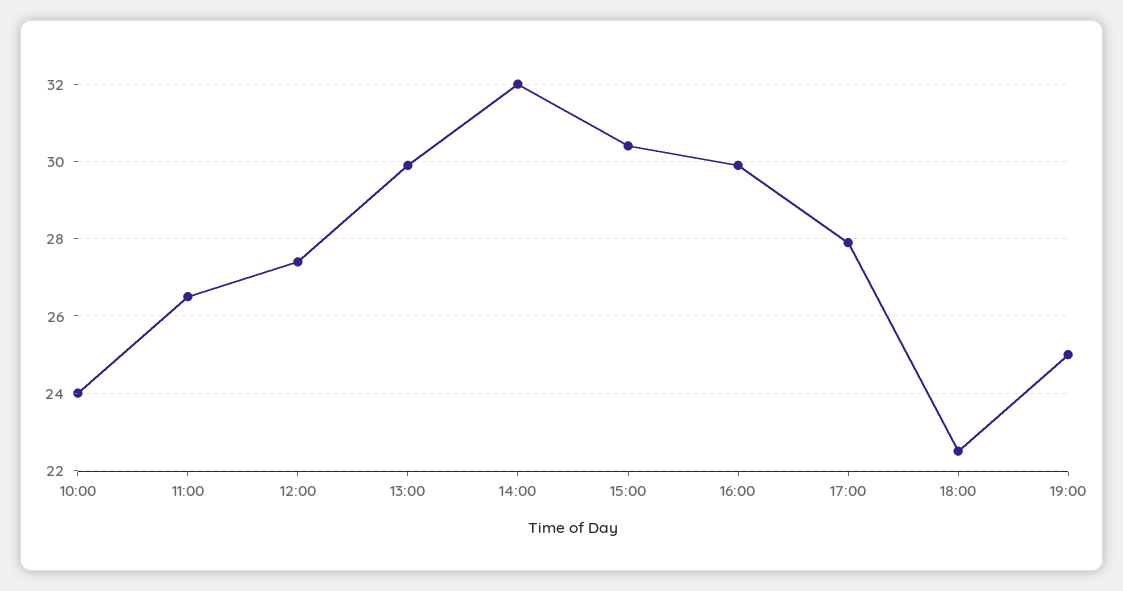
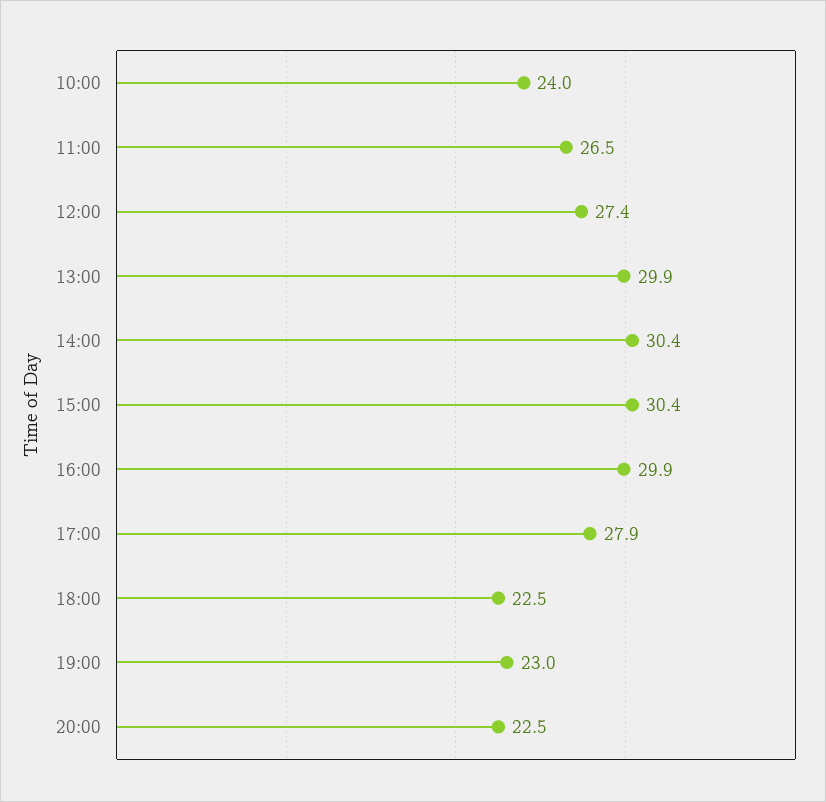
14:00: 32 -> 30.4
19:00: 25 -> 23
20:00: none -> 22.5

